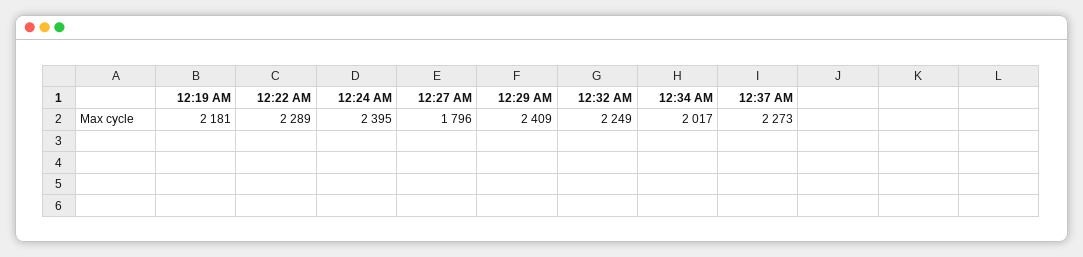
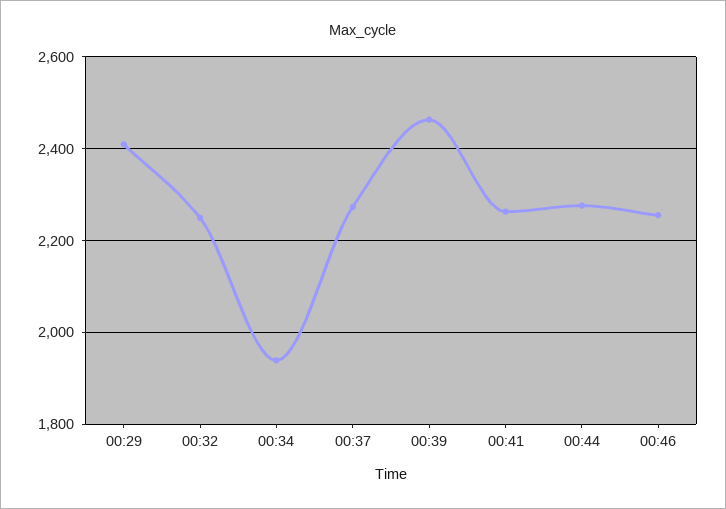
12:19 AM: 2181 -> none
12:22 AM: 2289 -> none
12:24 AM: 2395 -> none
12:27 AM: 1796 -> none
12:34 AM: 2017 -> 1940
00:39: none -> 2460
00:41: none -> 2260
00:44: none -> 2280
00:46: none -> 2260

